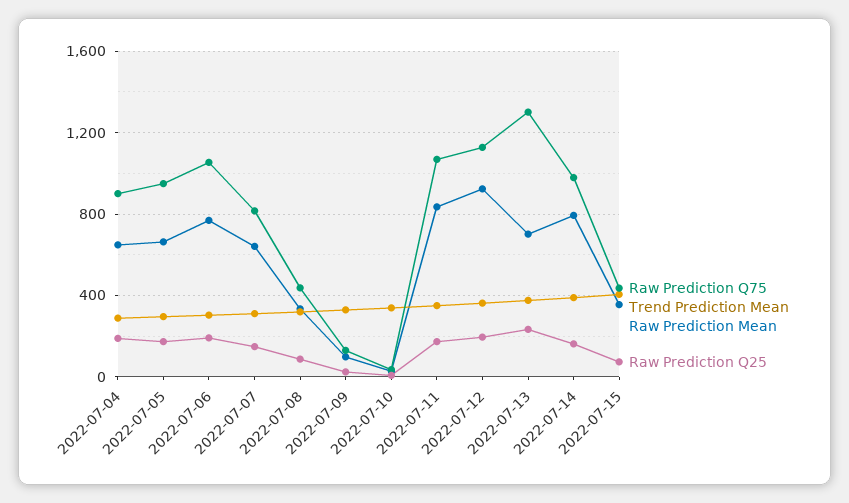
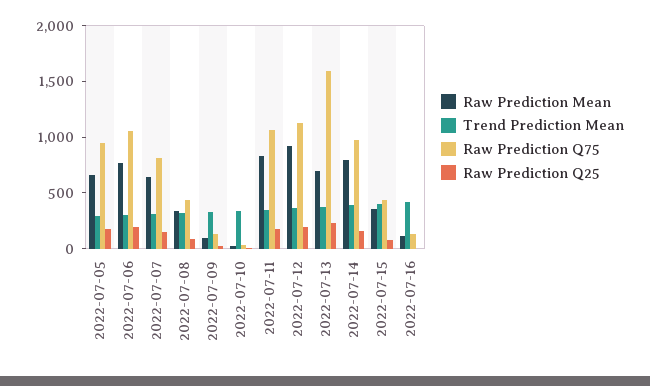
Raw Prediction Q75, 2022-07-04: 900 -> none
Trend Prediction Mean, 2022-07-04: 300 -> none
Raw Prediction Mean, 2022-07-04: 650 -> none
Raw Prediction Q25, 2022-07-04: 200 -> none
Raw Prediction Q75, 2022-07-13: 1300 -> 1600
Raw Prediction Mean, 2022-07-16: none -> 100
Trend Prediction Mean, 2022-07-16: none -> 400
Raw Prediction Q75, 2022-07-16: none -> 100
Raw Prediction Q25, 2022-07-16: none -> 0

